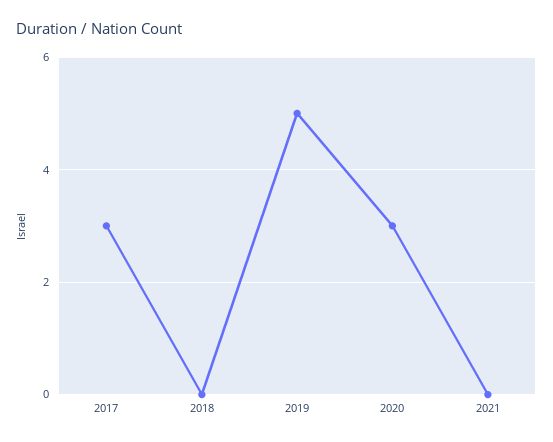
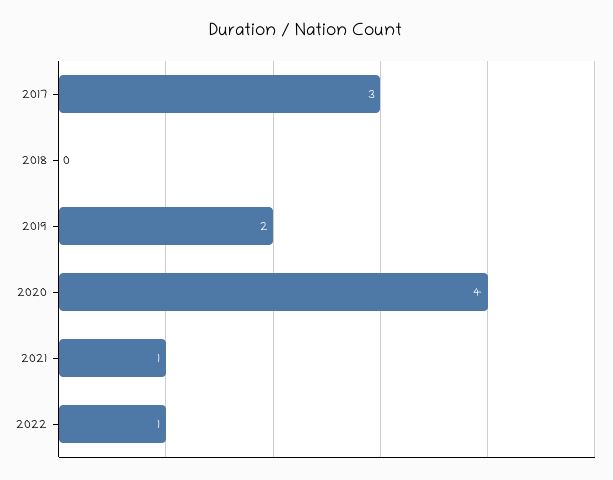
2019: 5 -> 2
2020: 3 -> 4
2021: 0 -> 1
2022: none -> 1

